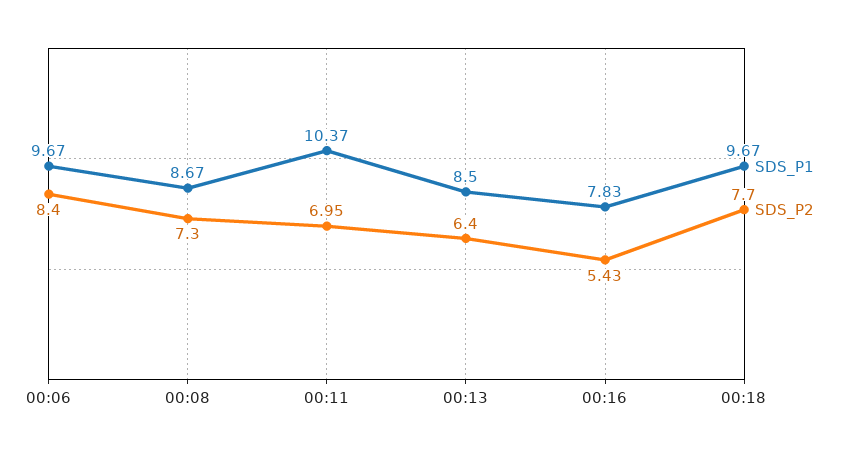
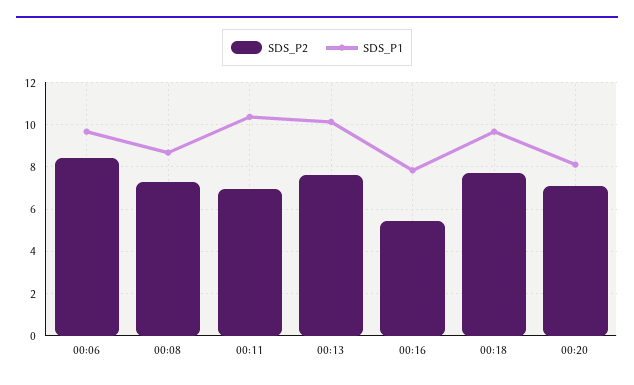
SDS_P1, 00:13: 8.5 -> 10
SDS_P2, 00:13: 6.4 -> 7.5
SDS_P2, 00:20: none -> 7
SDS_P1, 00:20: none -> 8

